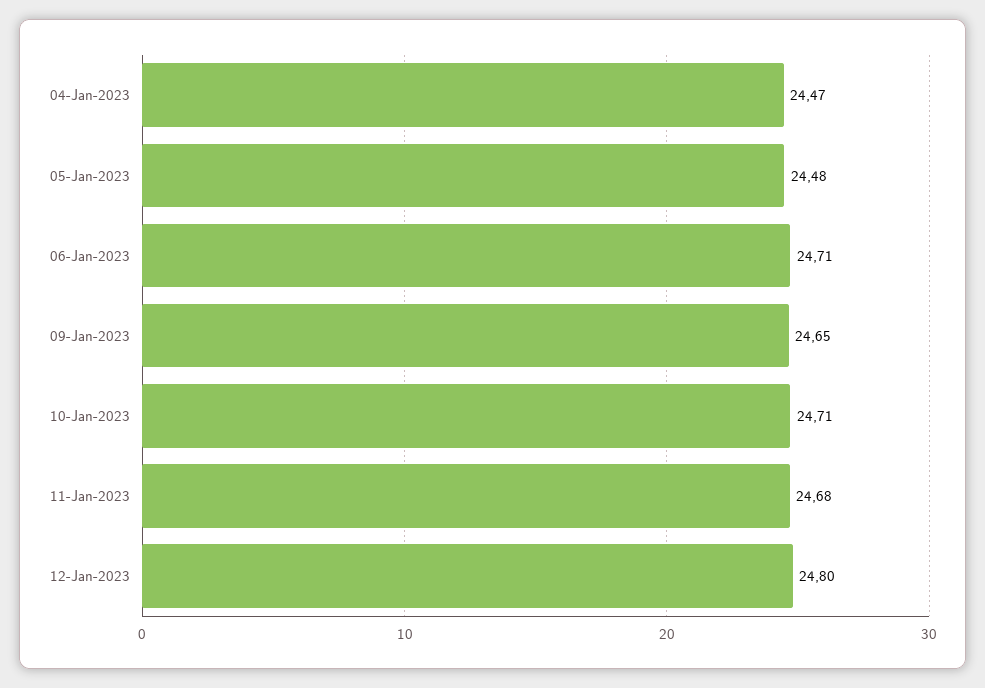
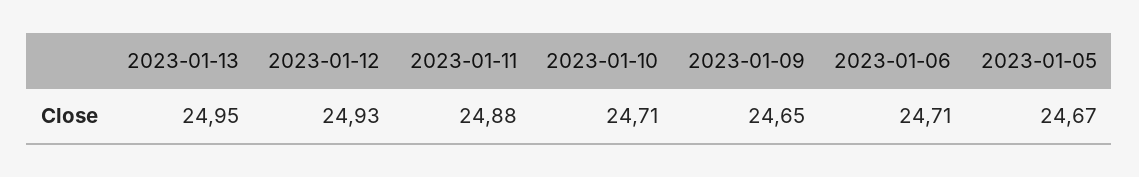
04-Jan-2023: 24.47 -> none
05-Jan-2023: 24.48 -> 24.67
11-Jan-2023: 24.68 -> 24.88
12-Jan-2023: 24.8 -> 24.93
2023-01-13: none -> 24.95

